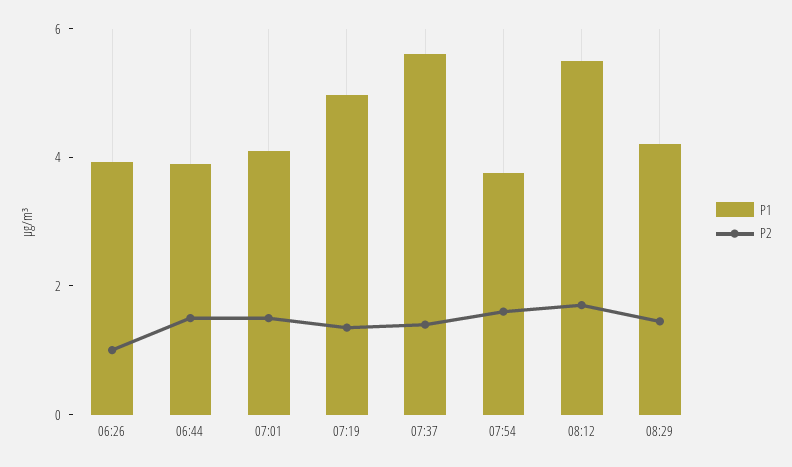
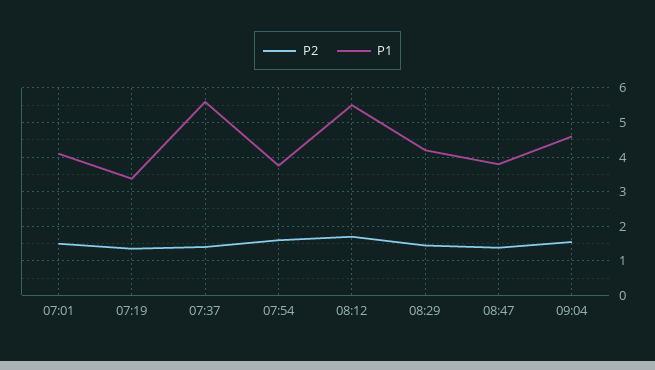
P1, 06:26: 4 -> none
P2, 06:26: 1 -> none
P1, 06:44: 4 -> none
P2, 06:44: 1.5 -> none
P1, 07:19: 5 -> 3.4
P2, 08:47: none -> 1.4
P1, 08:47: none -> 3.8
P2, 09:04: none -> 1.6
P1, 09:04: none -> 4.6

